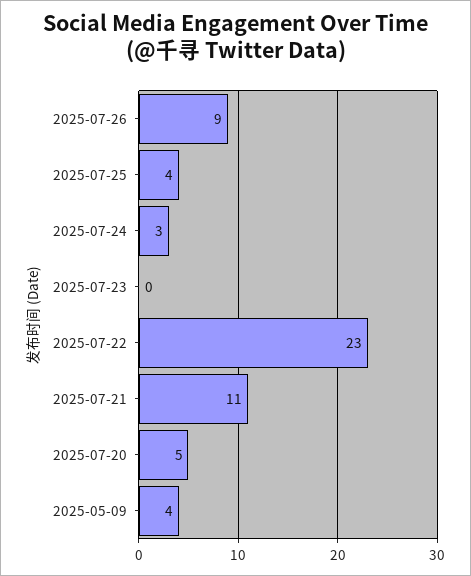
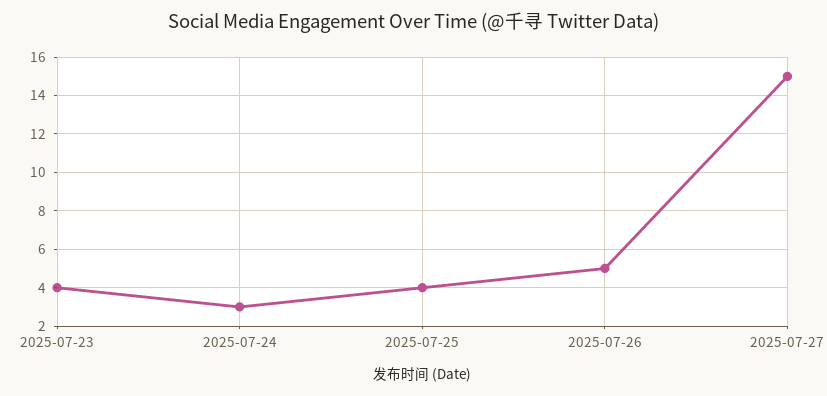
2025-07-26: 9 -> 5
2025-07-23: 0 -> 4
2025-07-22: 23 -> none
2025-07-21: 11 -> none
2025-07-20: 5 -> none
2025-05-09: 4 -> none
2025-07-27: none -> 15

